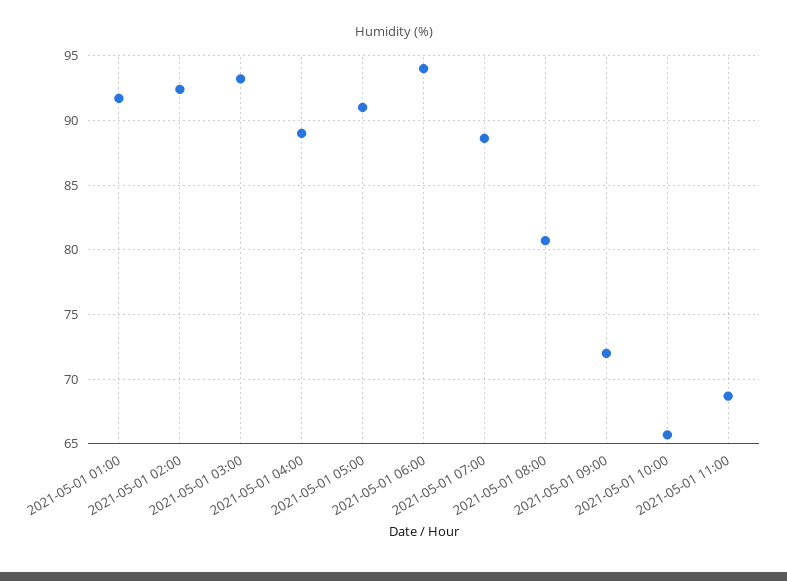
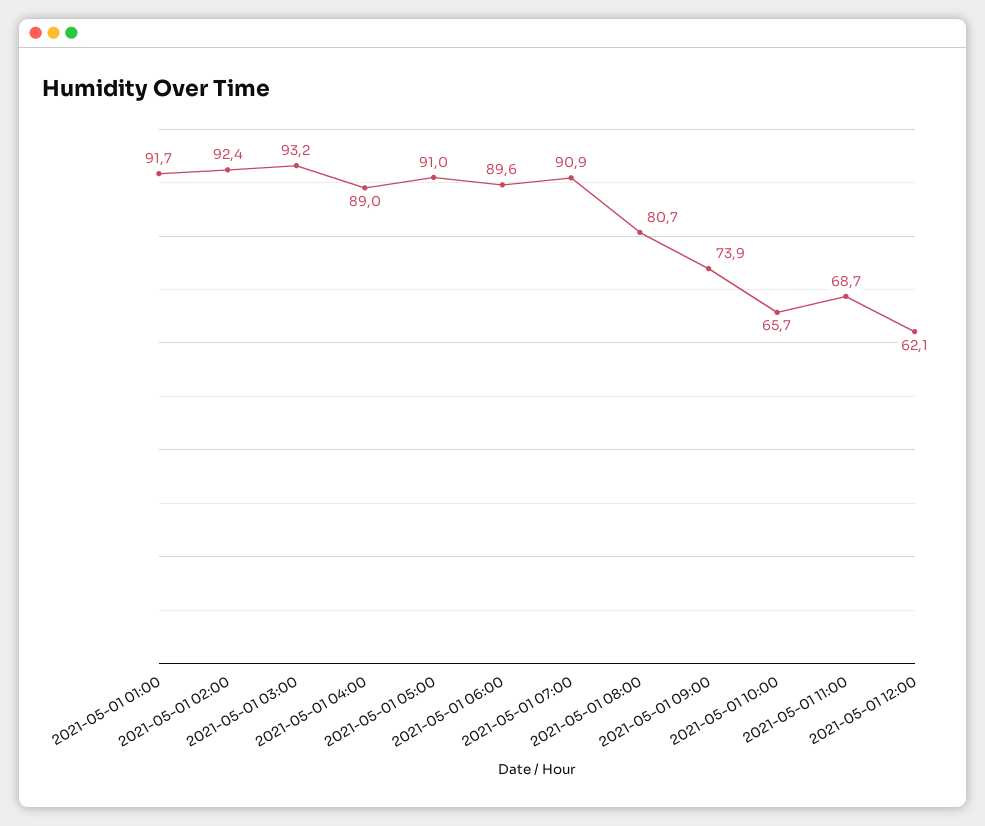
2021-05-01 06:00: 94 -> 89.6
2021-05-01 07:00: 88.5 -> 90.9
2021-05-01 09:00: 72 -> 73.9
2021-05-01 12:00: none -> 62.1

